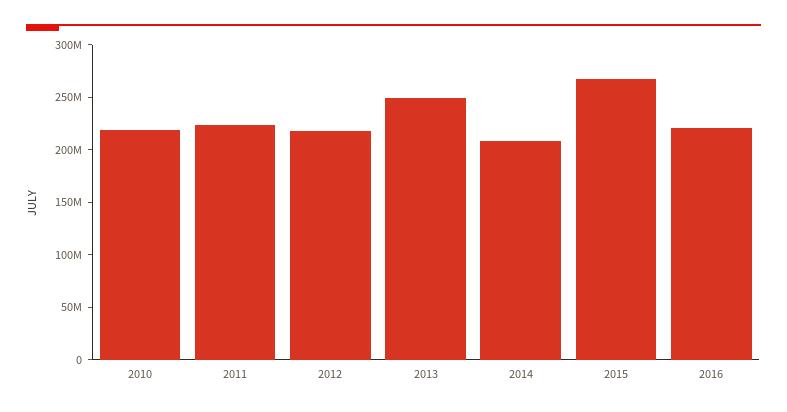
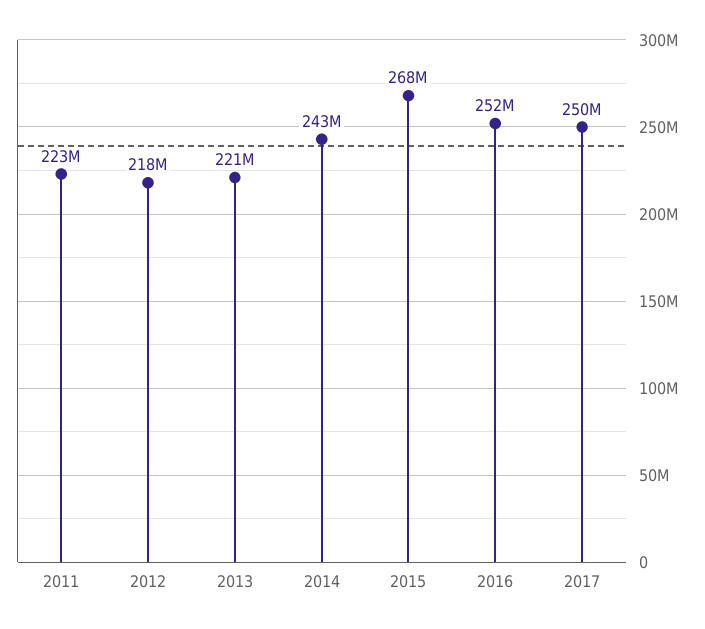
2010: 220000000 -> none
2013: 250000000 -> 221000000
2014: 210000000 -> 243000000
2016: 220000000 -> 252000000
2017: none -> 250000000

